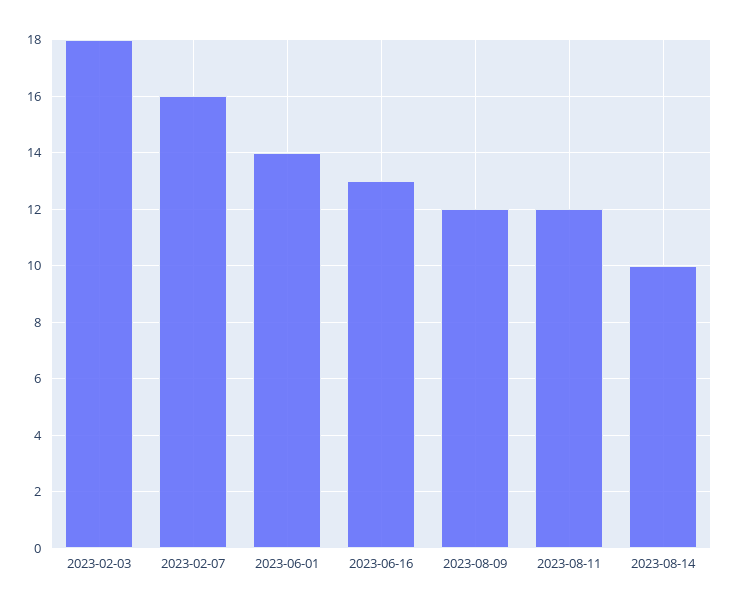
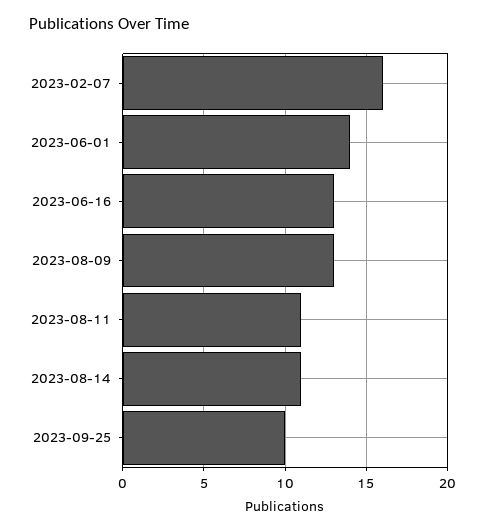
2023-02-03: 18 -> none
2023-08-09: 12 -> 13
2023-08-11: 12 -> 11
2023-08-14: 10 -> 11
2023-09-25: none -> 10

